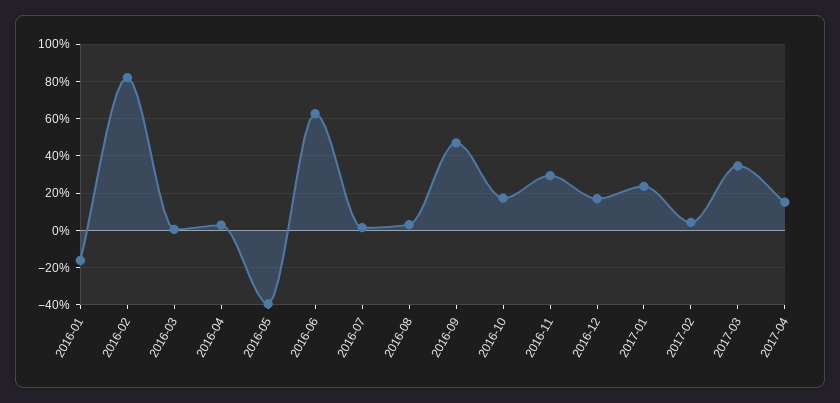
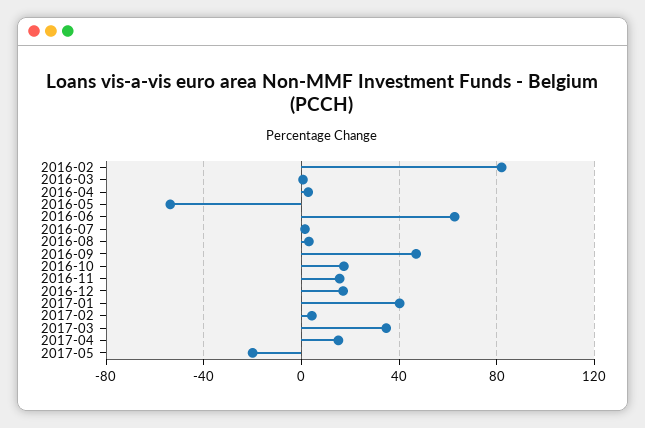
2016-01: -15 -> none
2016-05: -40 -> -55
2016-11: 30 -> 15
2017-01: 25 -> 40
2017-05: none -> -20

